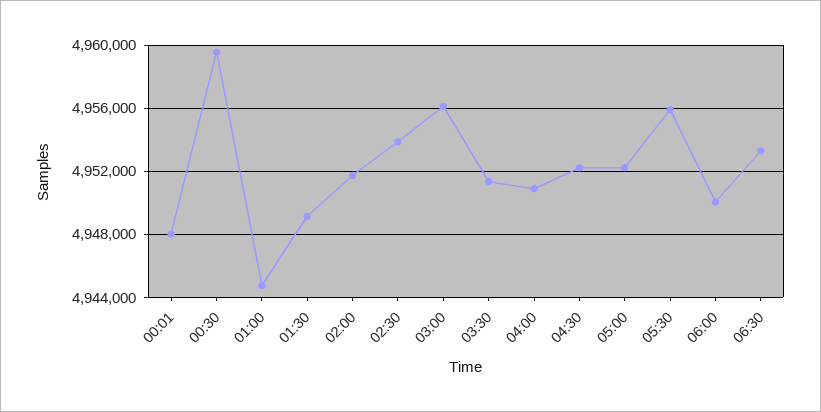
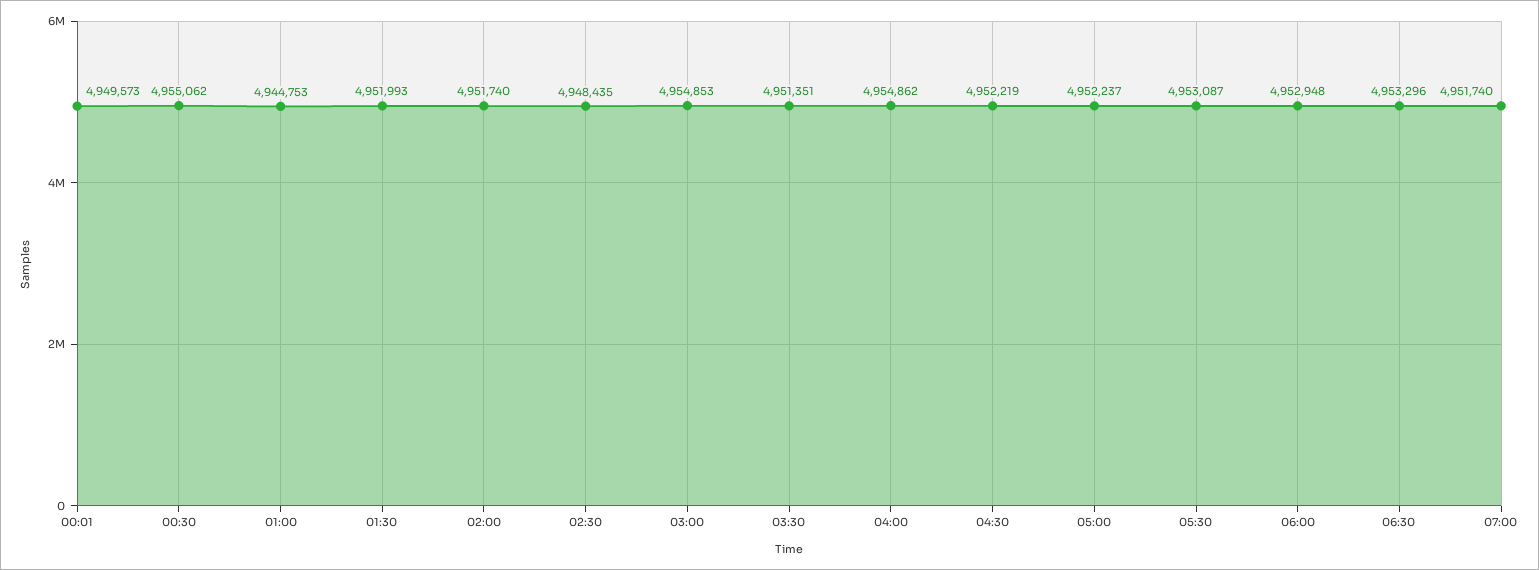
00:01: 4948000 -> 4949573
00:30: 4959500 -> 4955062
01:30: 4949000 -> 4951993
02:30: 4954000 -> 4948435
03:00: 4956000 -> 4954853
04:00: 4951000 -> 4954862
05:30: 4956000 -> 4953087
06:00: 4950000 -> 4952948
07:00: none -> 4951740

